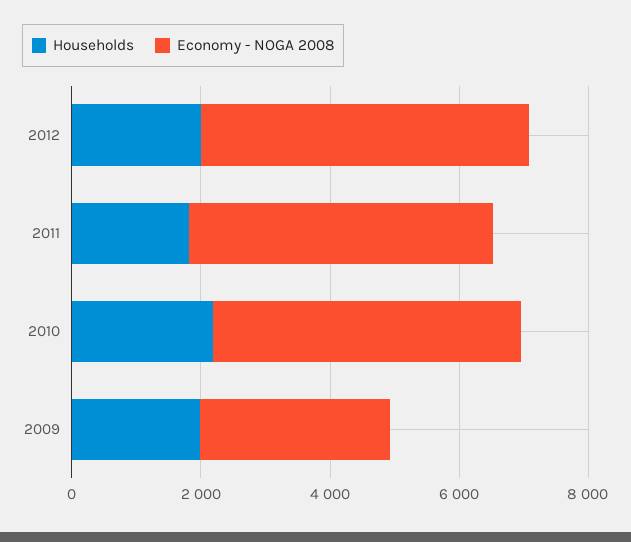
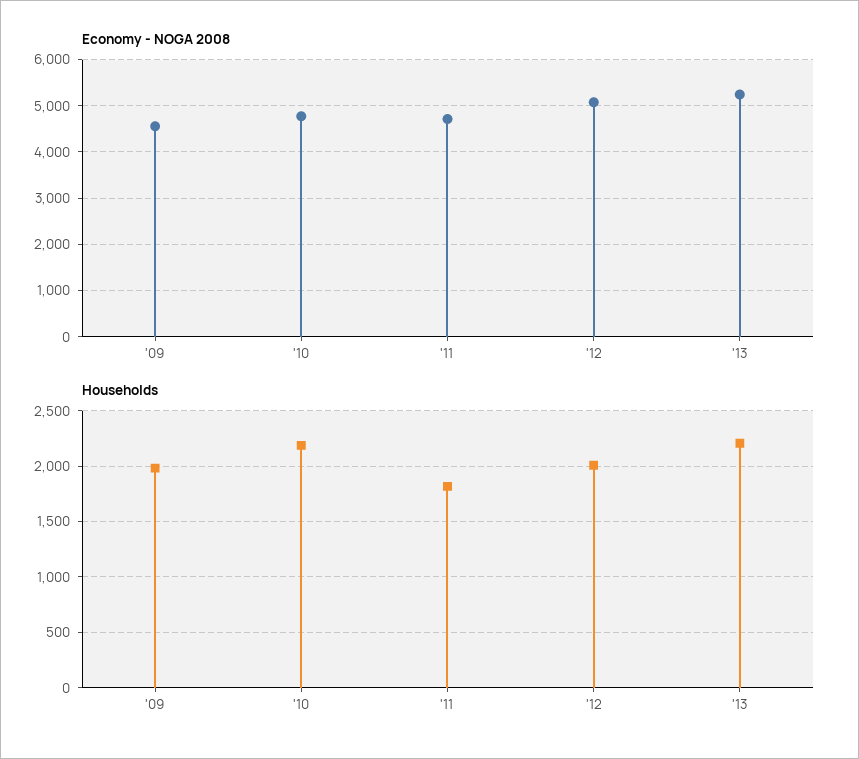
Economy - NOGA 2008, 2009: 3000 -> 4600
Economy - NOGA 2008, '13: none -> 5200
Households, '13: none -> 2200

